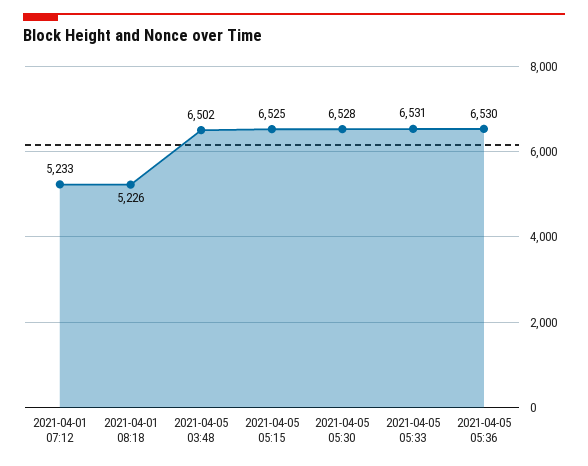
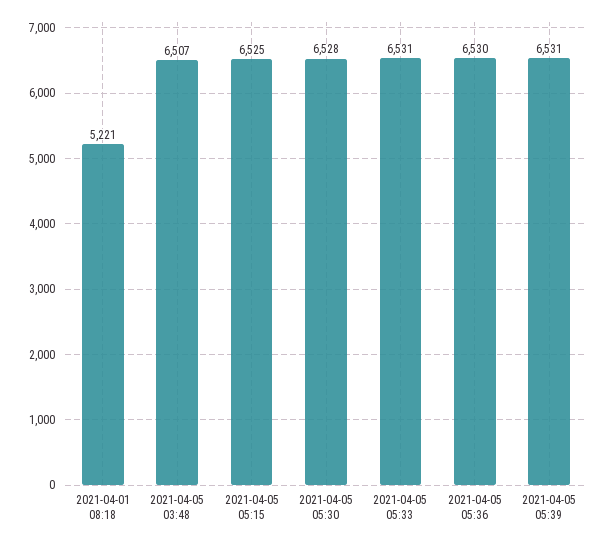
2021-04-01 07:12: 5233 -> none
2021-04-01 08:18: 5226 -> 5221
2021-04-05 03:48: 6502 -> 6507
2021-04-05 05:39: none -> 6531

